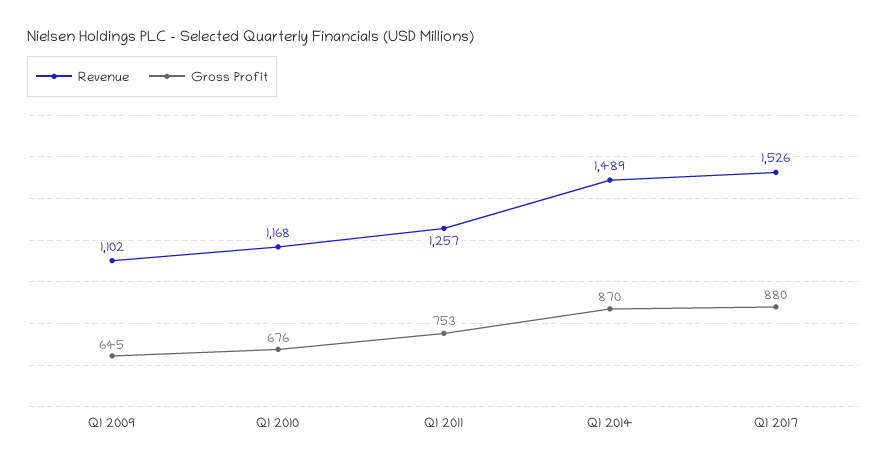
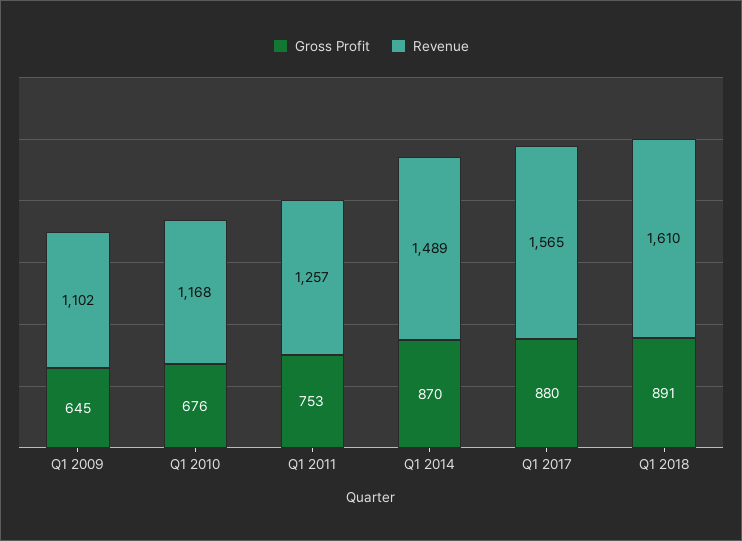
Revenue, Q1 2017: 1526 -> 1565
Gross Profit, Q1 2018: none -> 891
Revenue, Q1 2018: none -> 1610

